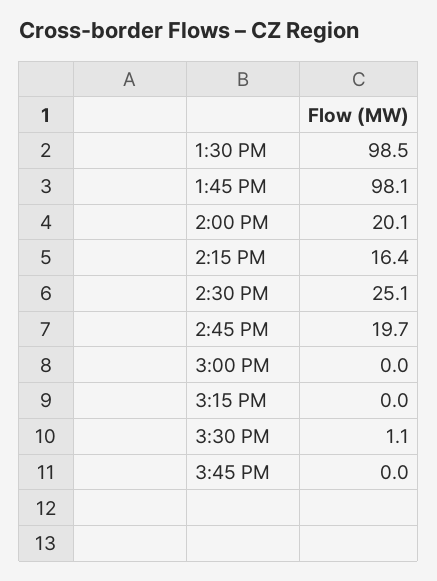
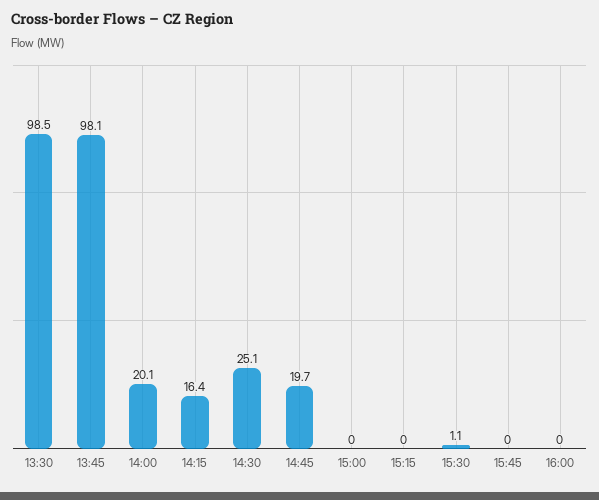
16:00: none -> 0

